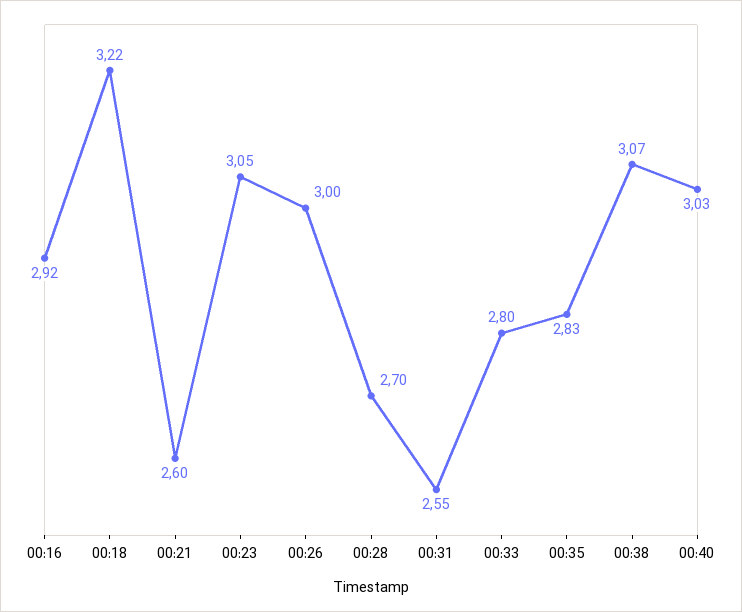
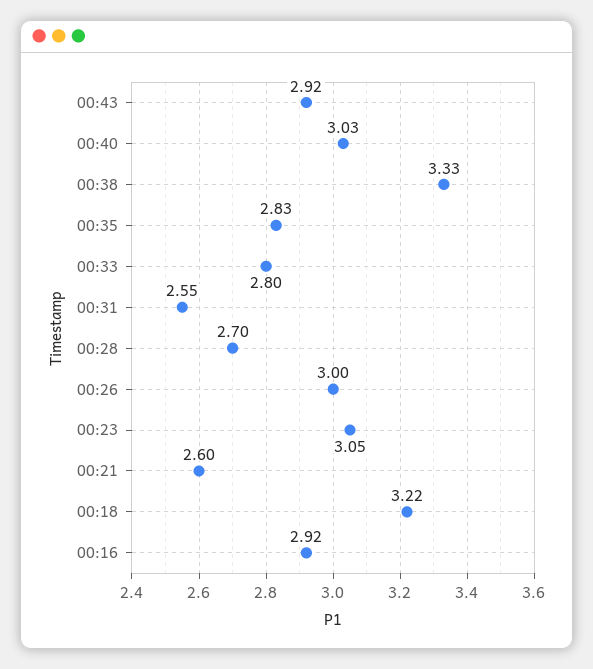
00:38: 3.07 -> 3.33
00:43: none -> 2.92

